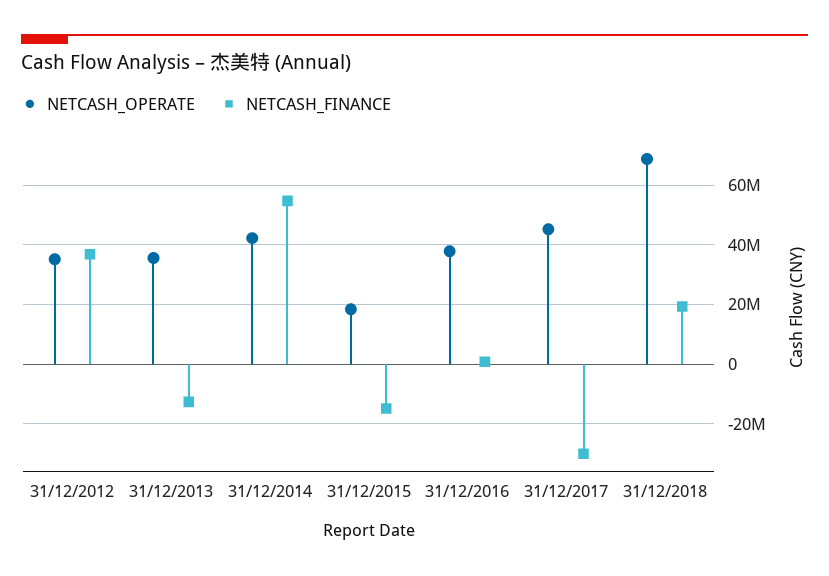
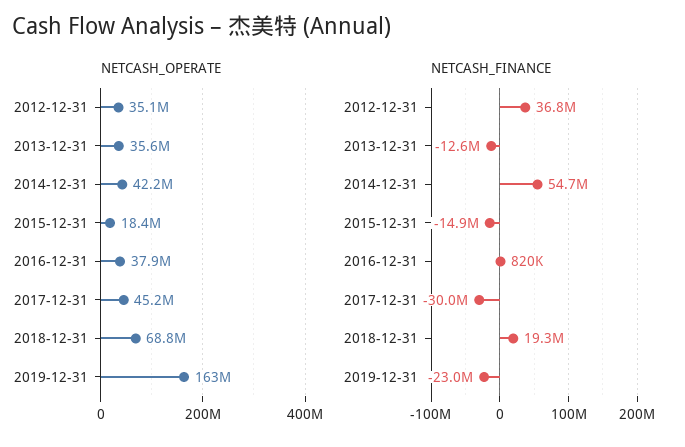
NETCASH_OPERATE, 2019-12-31: none -> 163000000
NETCASH_FINANCE, 2019-12-31: none -> -23000000

